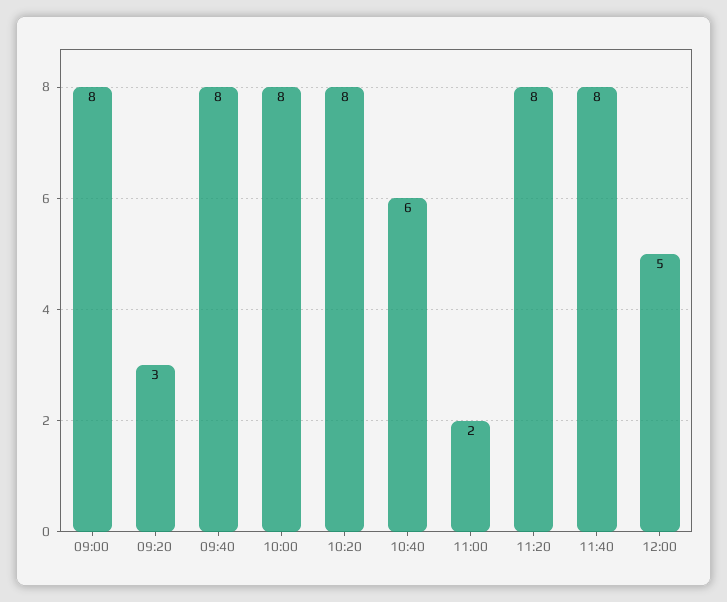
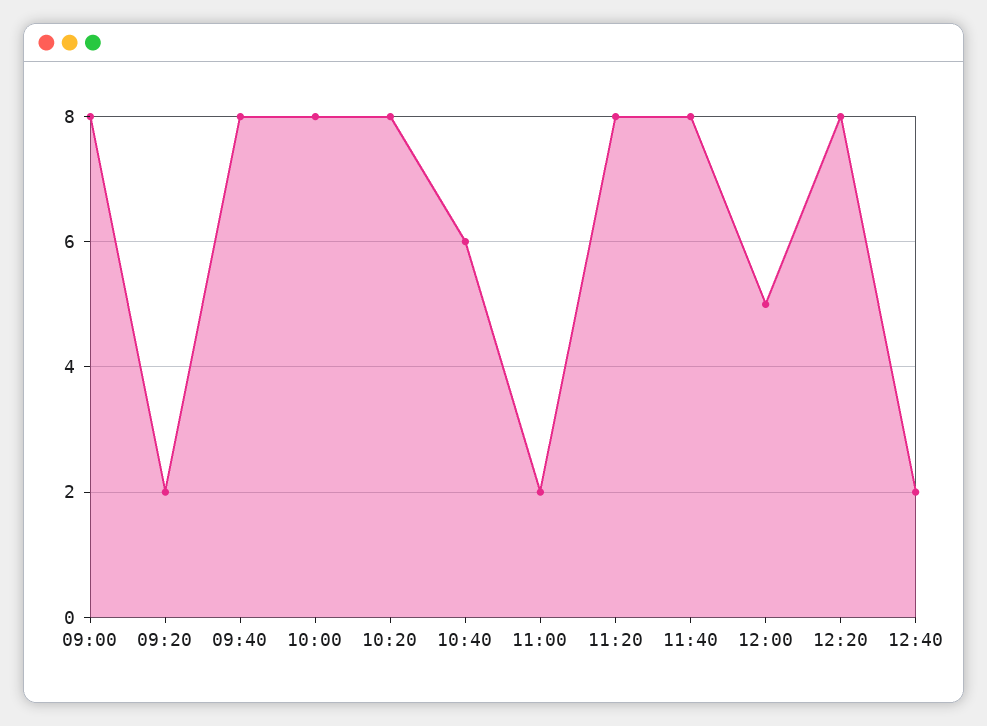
09:20: 3 -> 2
12:20: none -> 8
12:40: none -> 2

